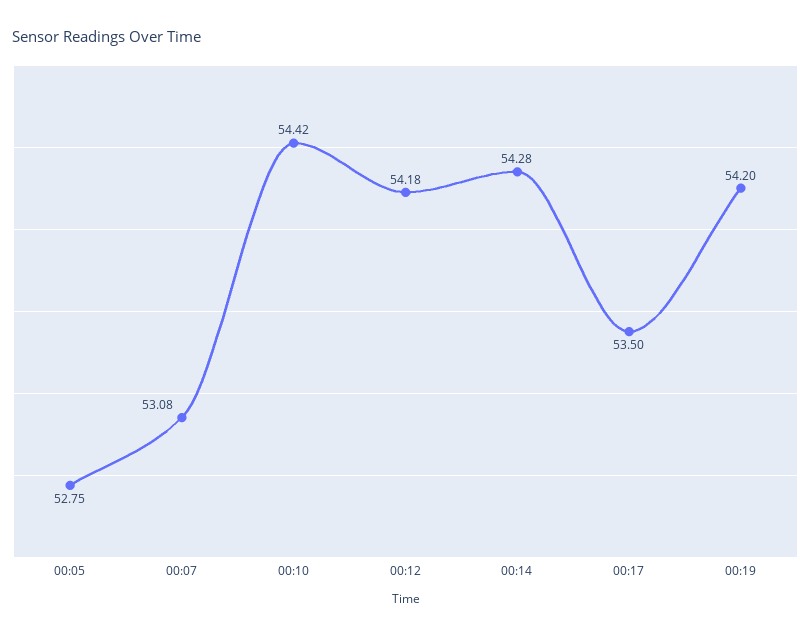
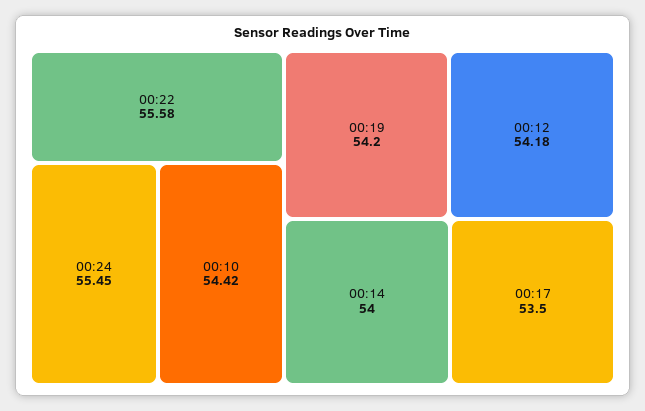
00:05: 52.75 -> none
00:07: 53.08 -> none
00:14: 54.28 -> 54
00:22: none -> 55.58
00:24: none -> 55.45

